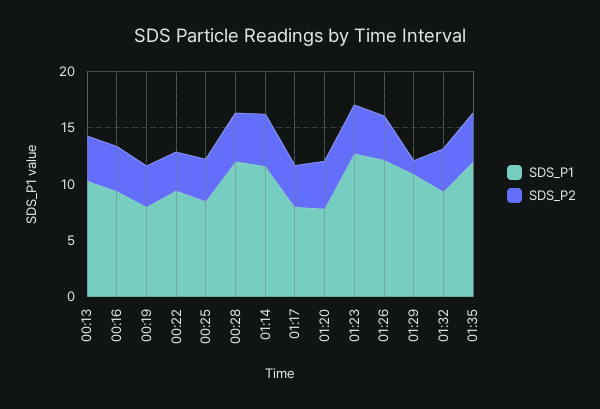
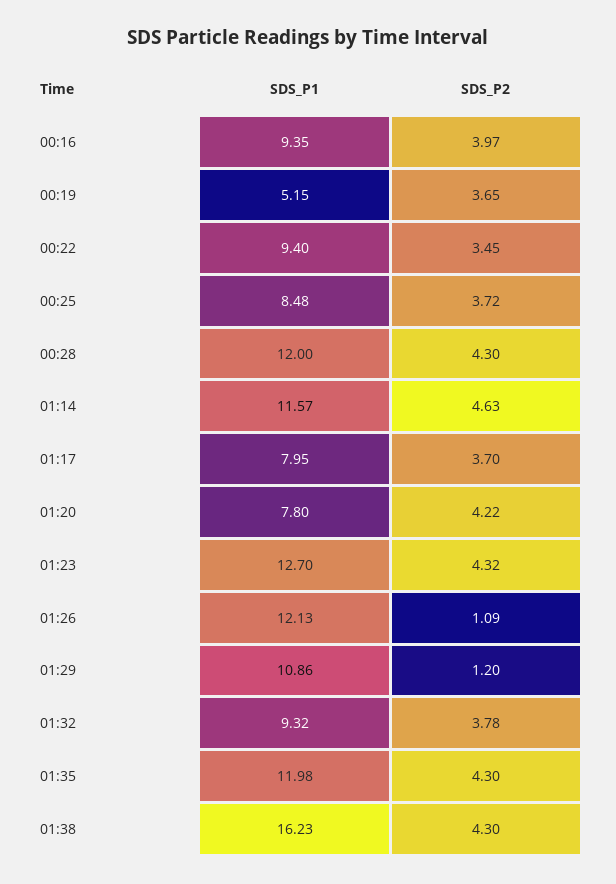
SDS_P1, 00:13: 10 -> none
SDS_P2, 00:13: 4 -> none
SDS_P1, 00:19: 8 -> 5.15
SDS_P2, 01:26: 4 -> 1.09
SDS_P1, 01:38: none -> 16.23
SDS_P2, 01:38: none -> 4.3

